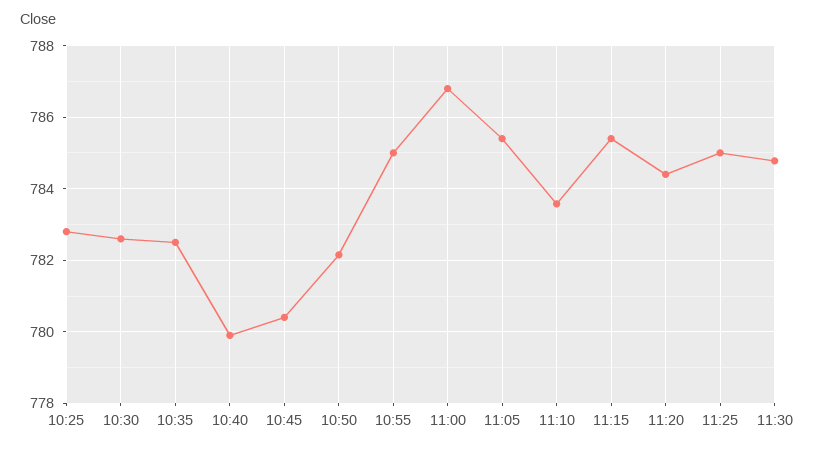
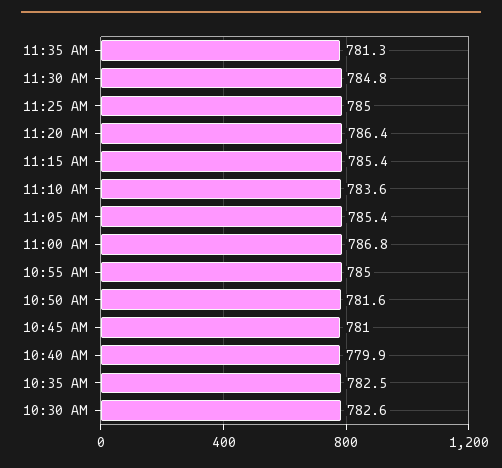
10:25: 782.8 -> none
10:45: 780.4 -> 781
10:50: 782.2 -> 781.6
11:20: 784.4 -> 786.4
11:35 AM: none -> 781.3

